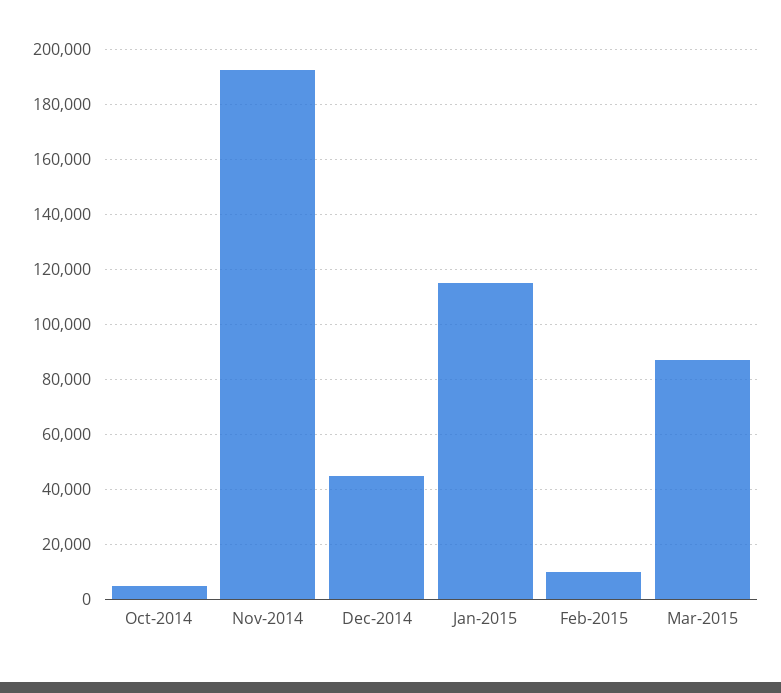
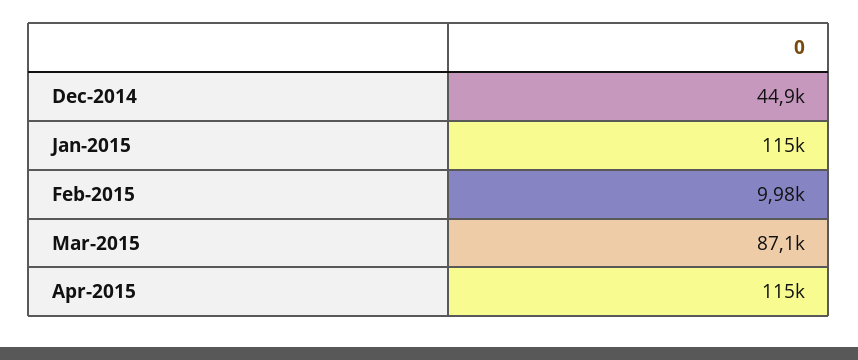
Oct-2014: 5000 -> none
Nov-2014: 192500 -> none
Apr-2015: none -> 115000

